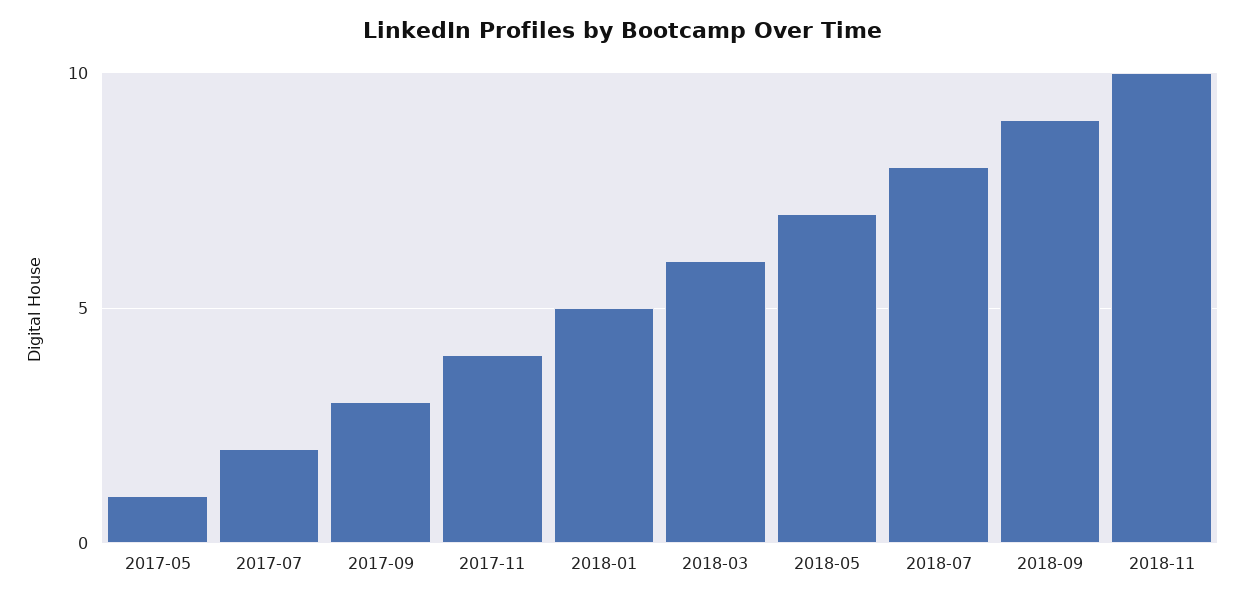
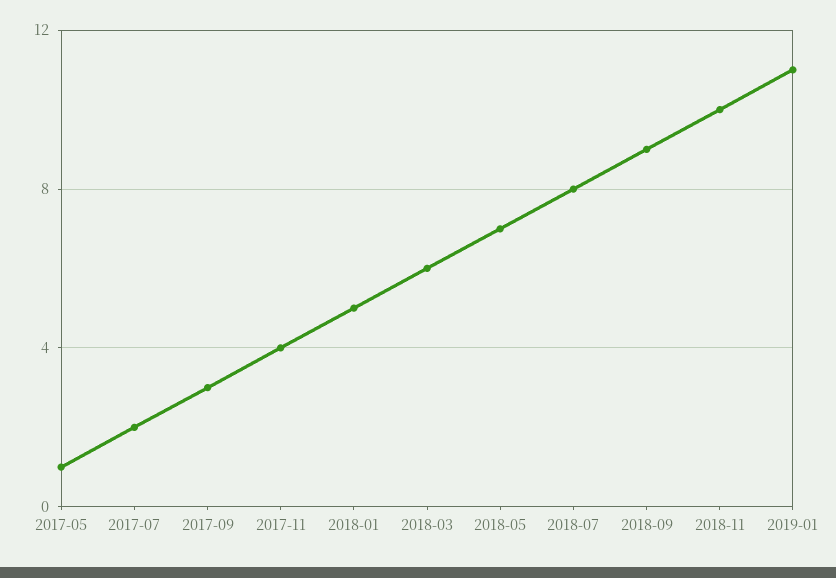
2019-01: none -> 11

